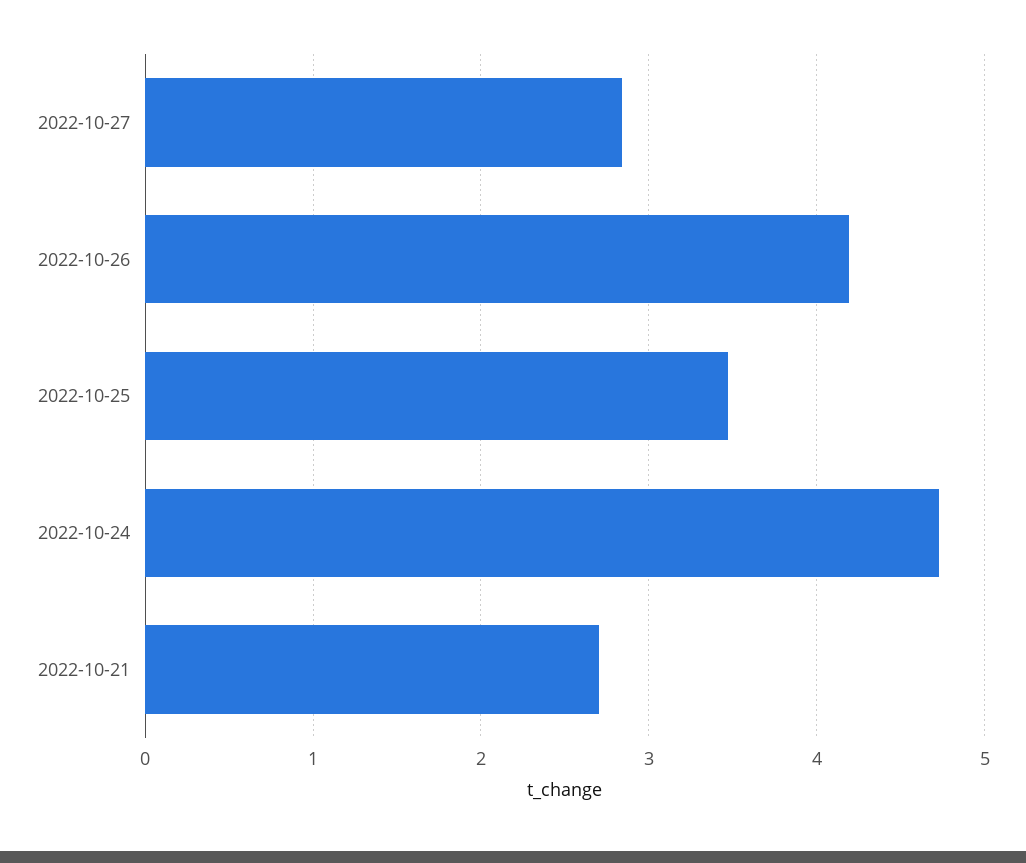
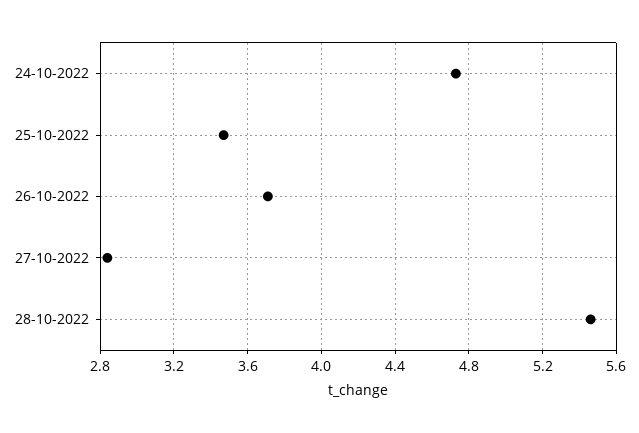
2022-10-26: 4.2 -> 3.7
2022-10-21: 2.7 -> none
28-10-2022: none -> 5.45

